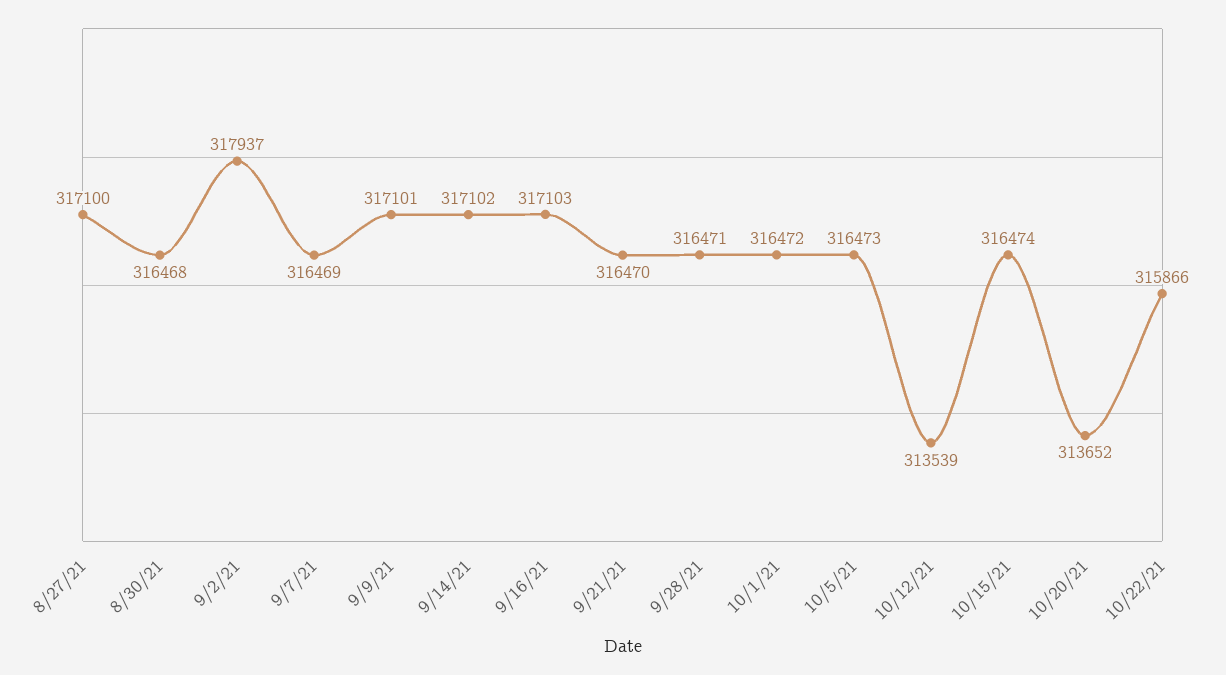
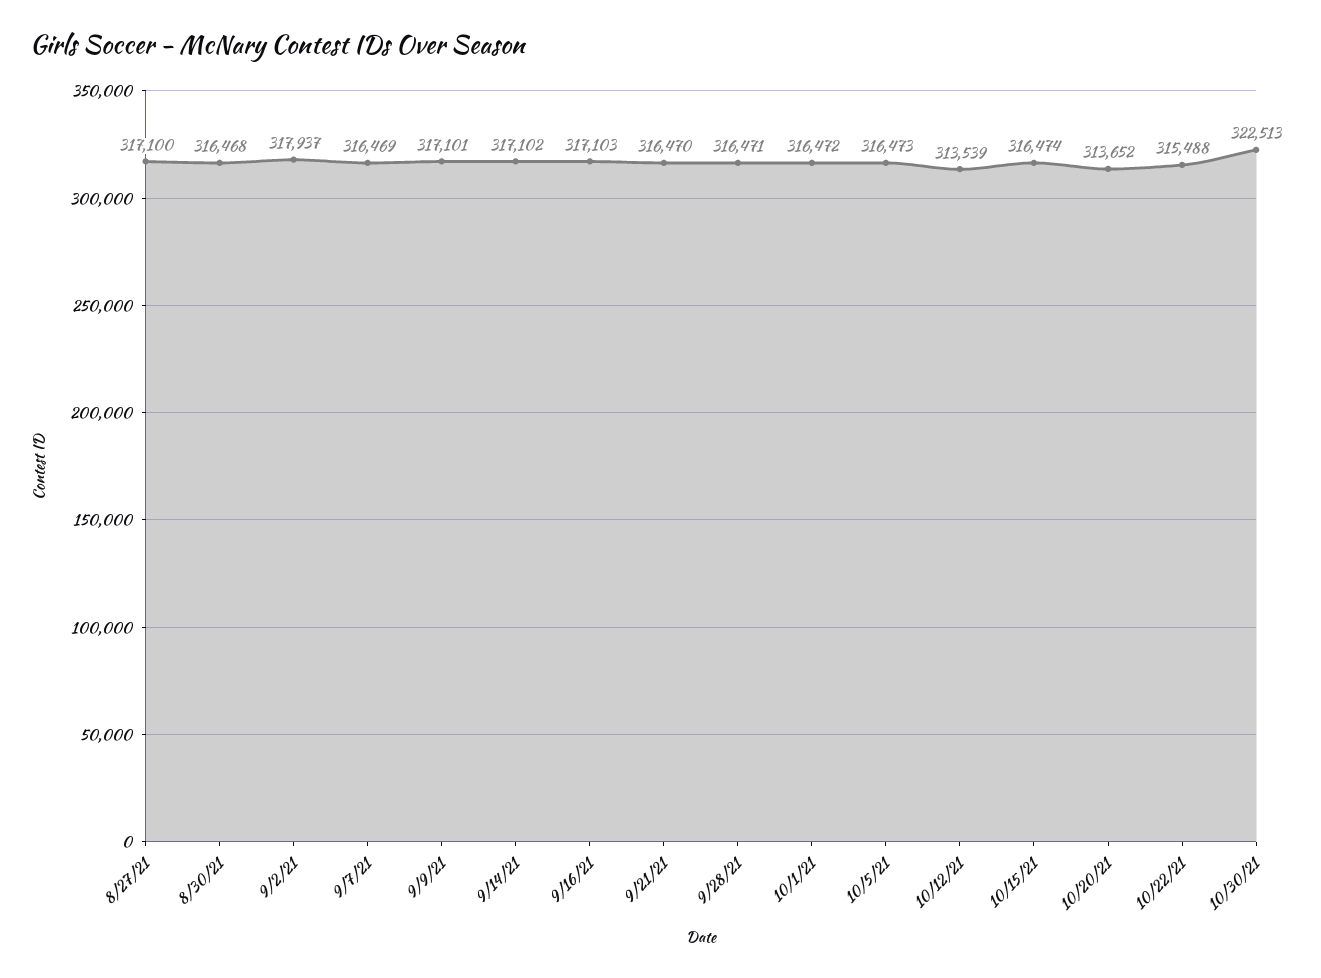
10/22/21: 315866 -> 315488
10/30/21: none -> 322513

